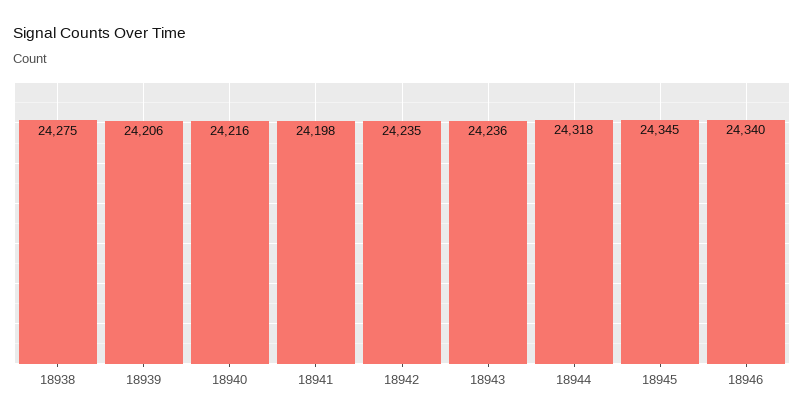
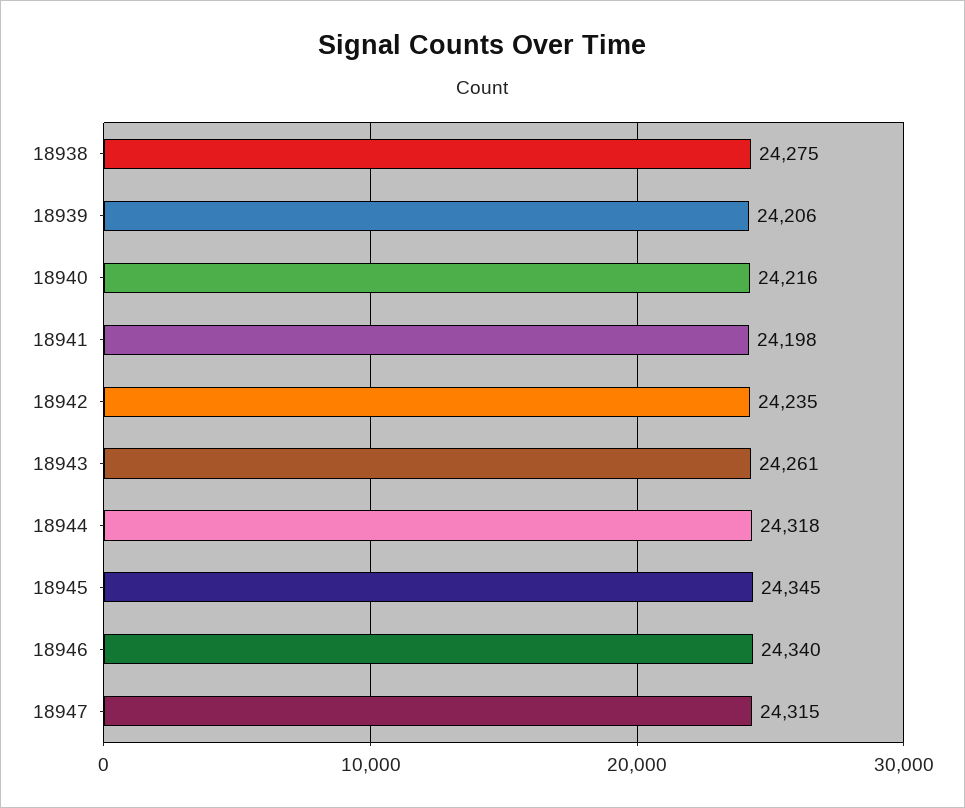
18943: 24236 -> 24261
18947: none -> 24315

